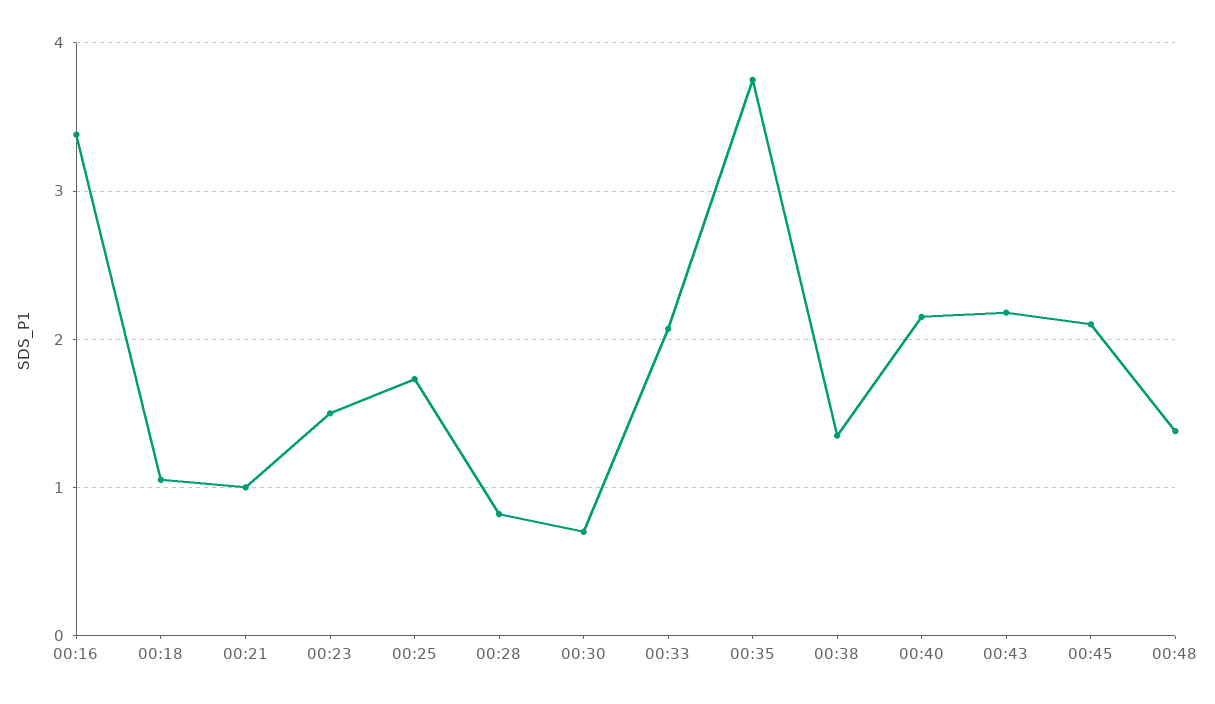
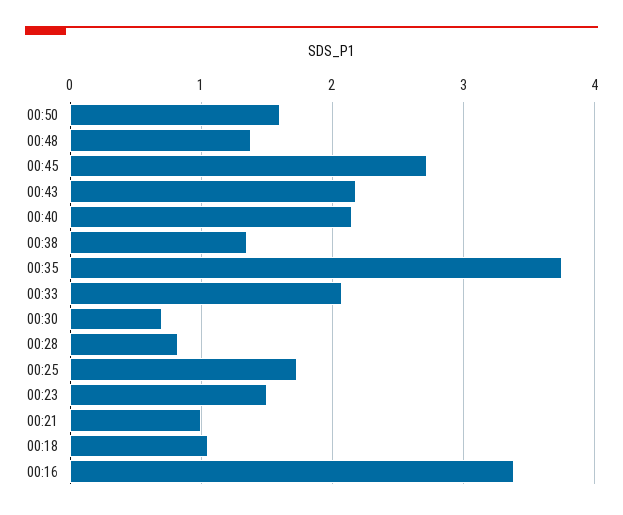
00:45: 2.1 -> 2.7
00:50: none -> 1.6

